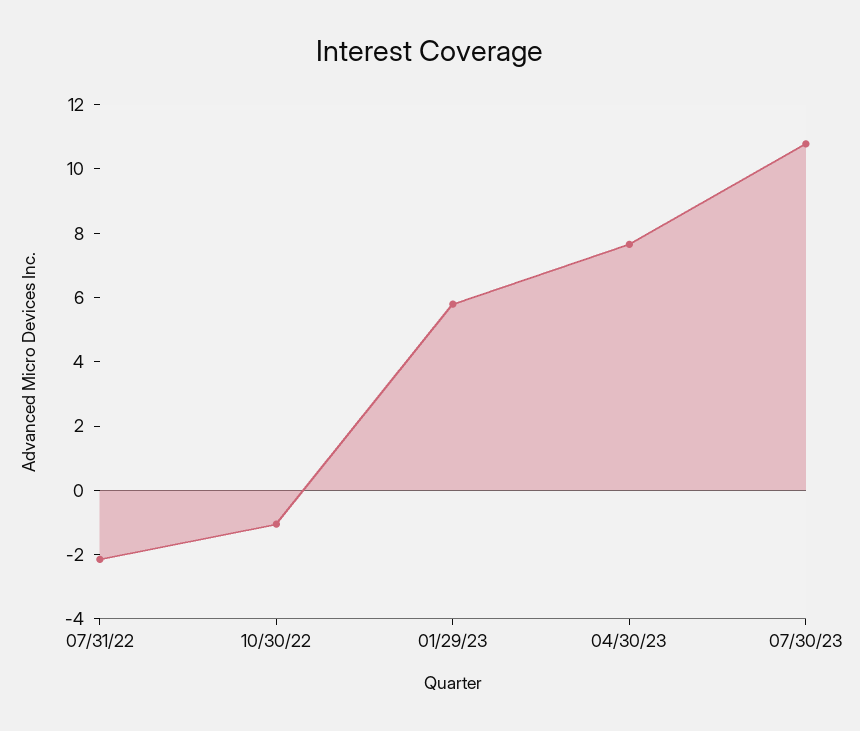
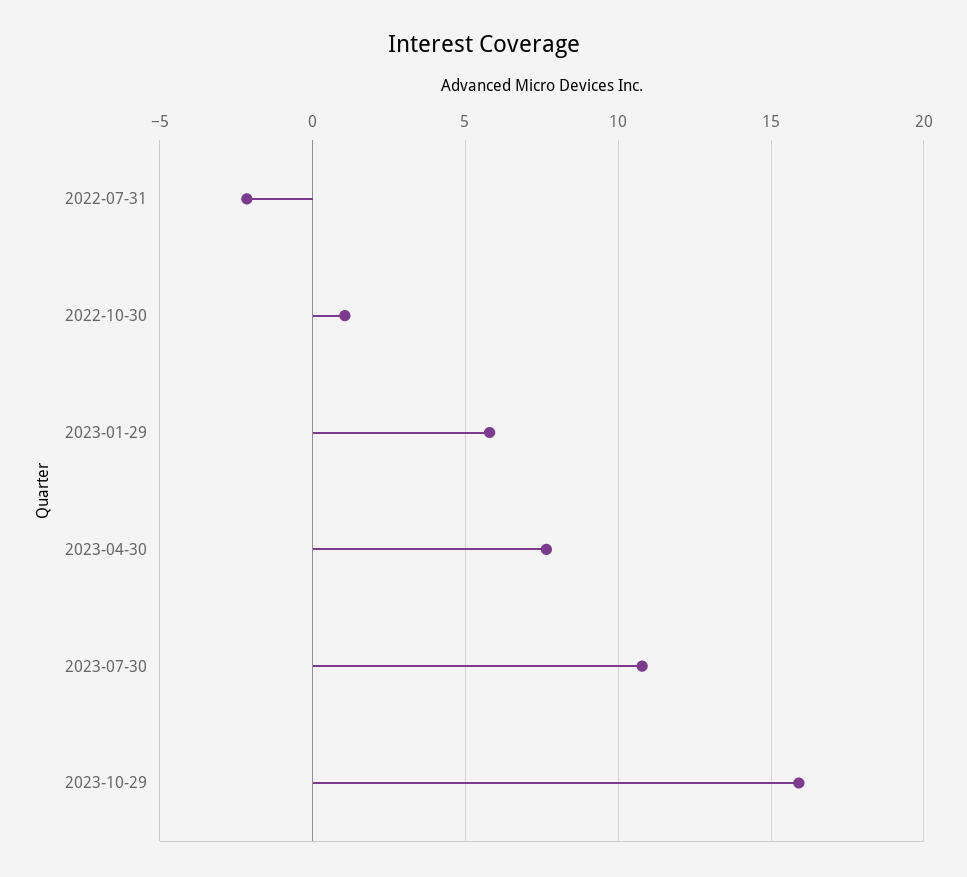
10/30/22: -1 -> 1
2023-10-29: none -> 16

